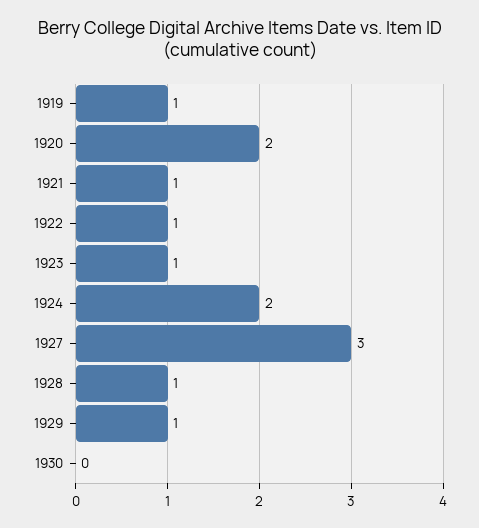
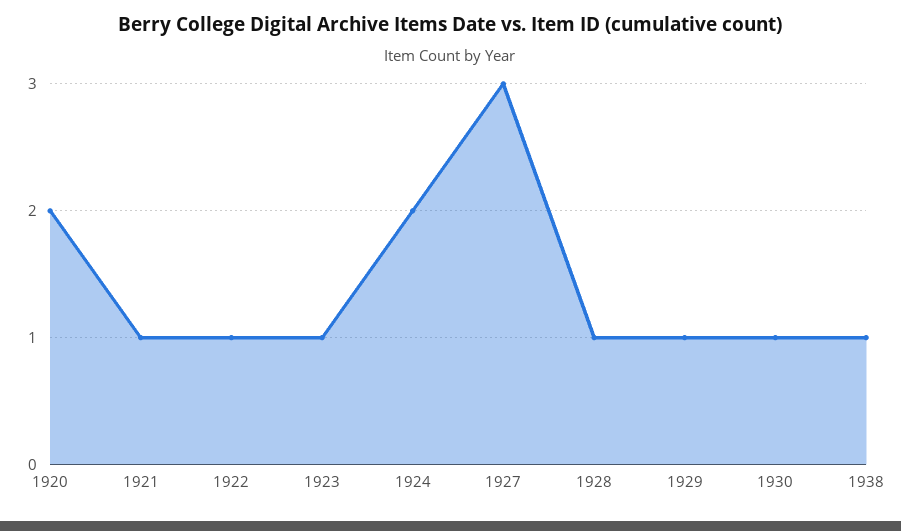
1919: 1 -> none
1930: 0 -> 1
1938: none -> 1

